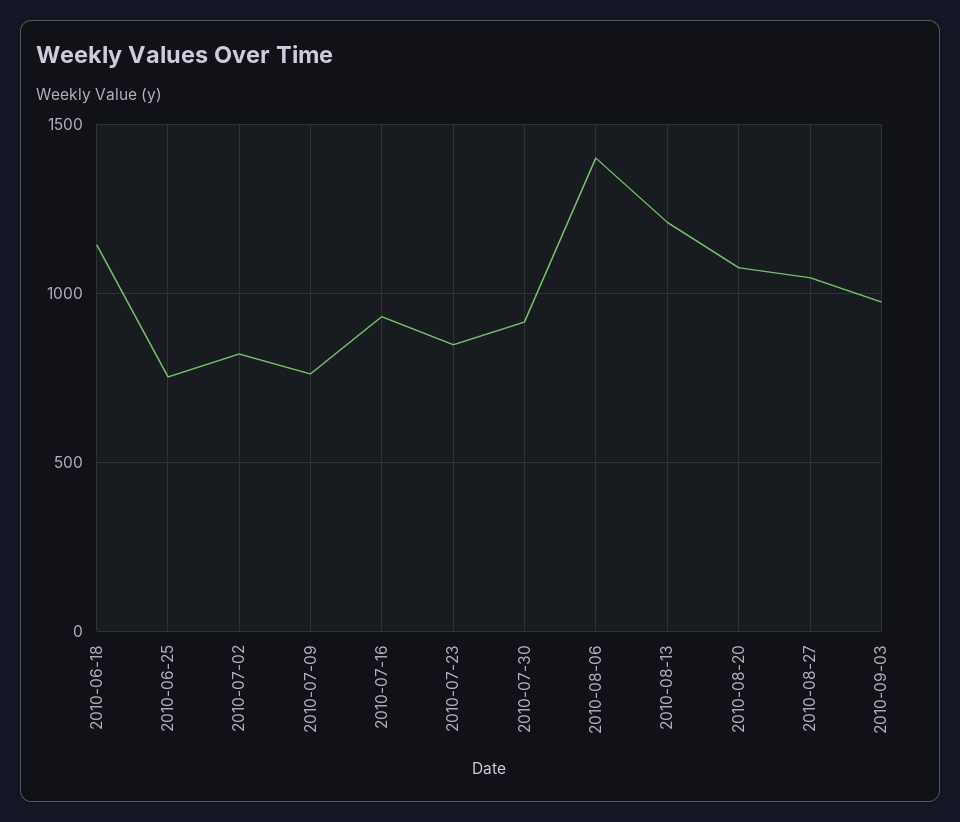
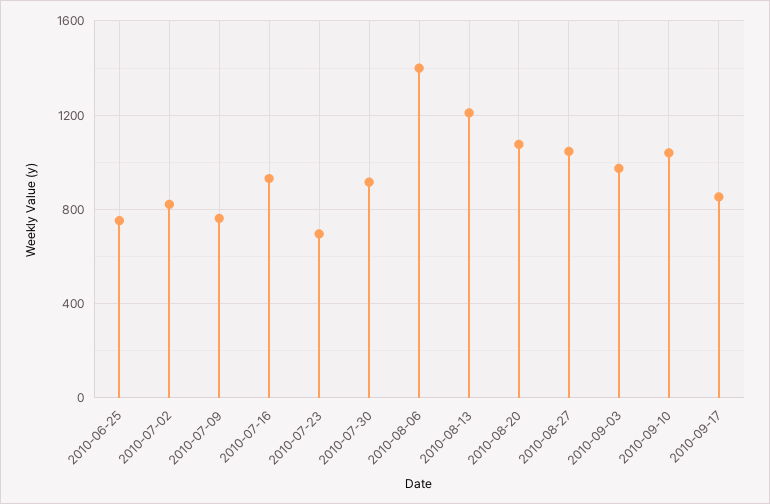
2010-06-18: 1150 -> none
2010-07-23: 850 -> 700
2010-09-10: none -> 1050
2010-09-17: none -> 850

